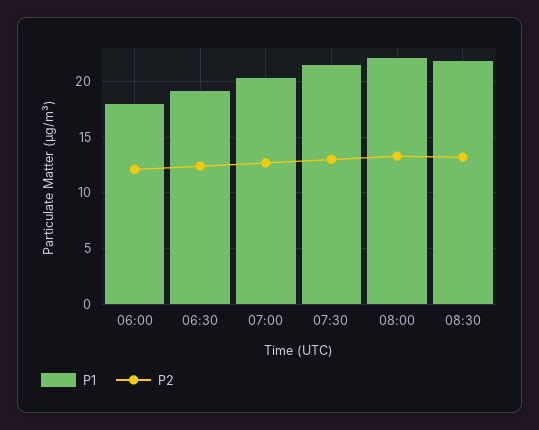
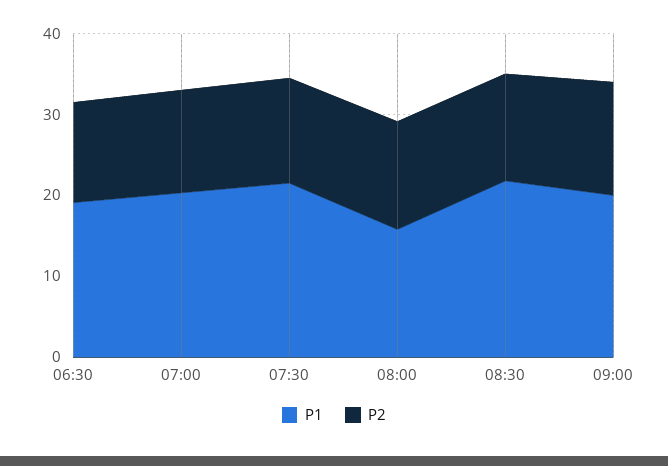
P1, 06:00: 18 -> none
P2, 06:00: 12 -> none
P1, 08:00: 22 -> 16
P1, 09:00: none -> 20
P2, 09:00: none -> 14

